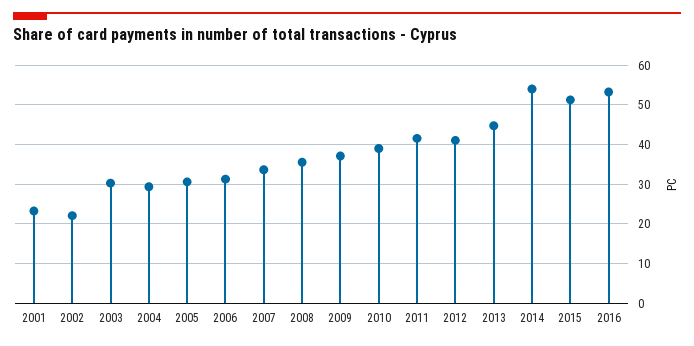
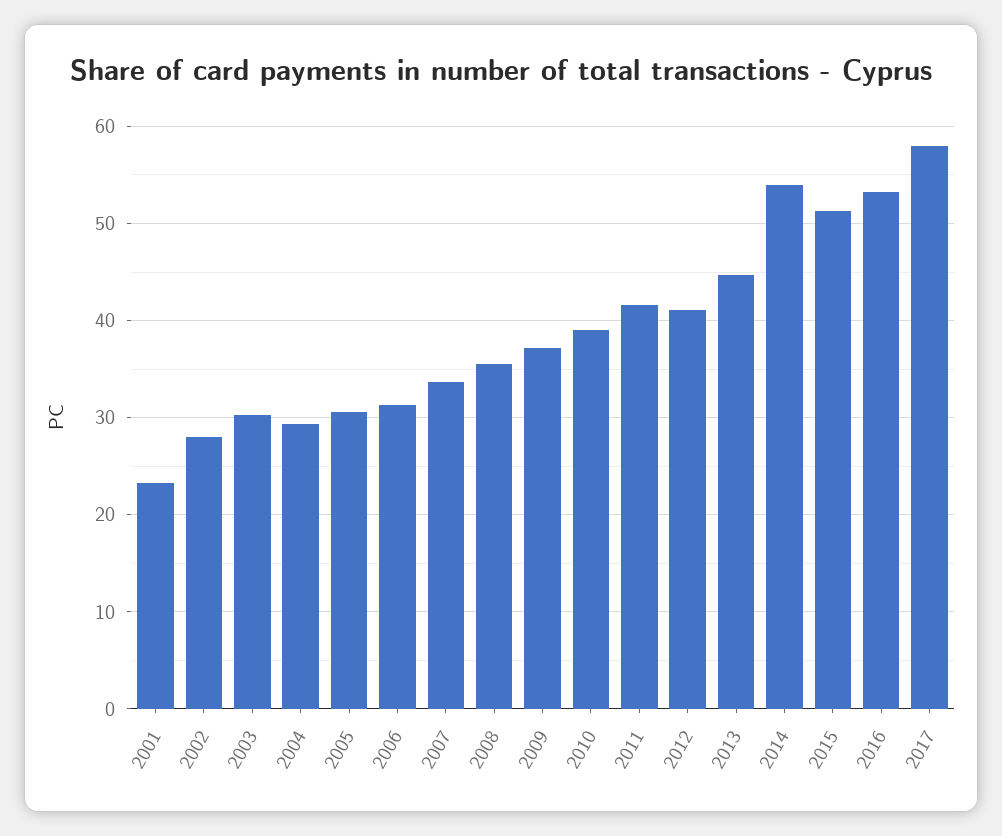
2002: 22 -> 28
2017: none -> 58

